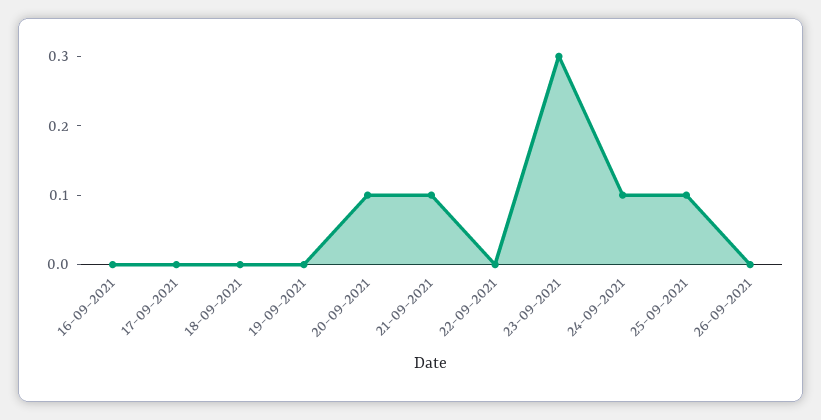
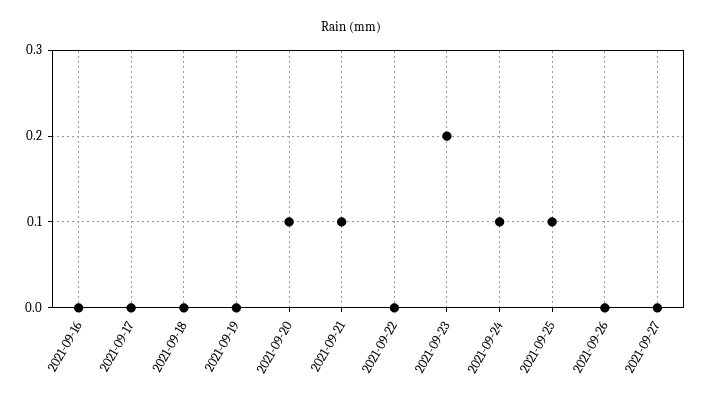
23-09-2021: 0.3 -> 0.2
2021-09-27: none -> 0

